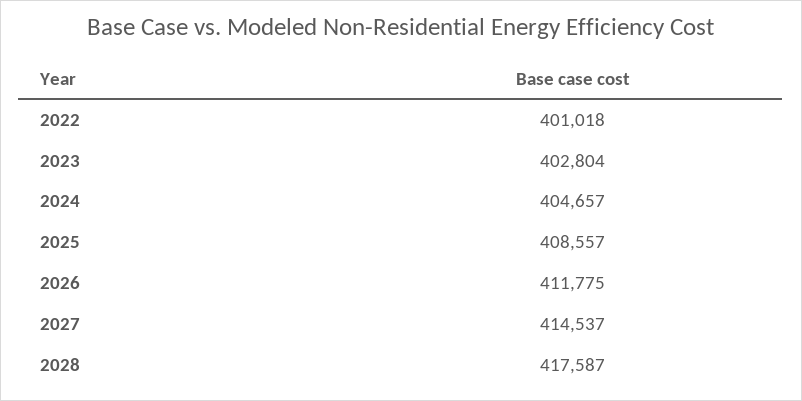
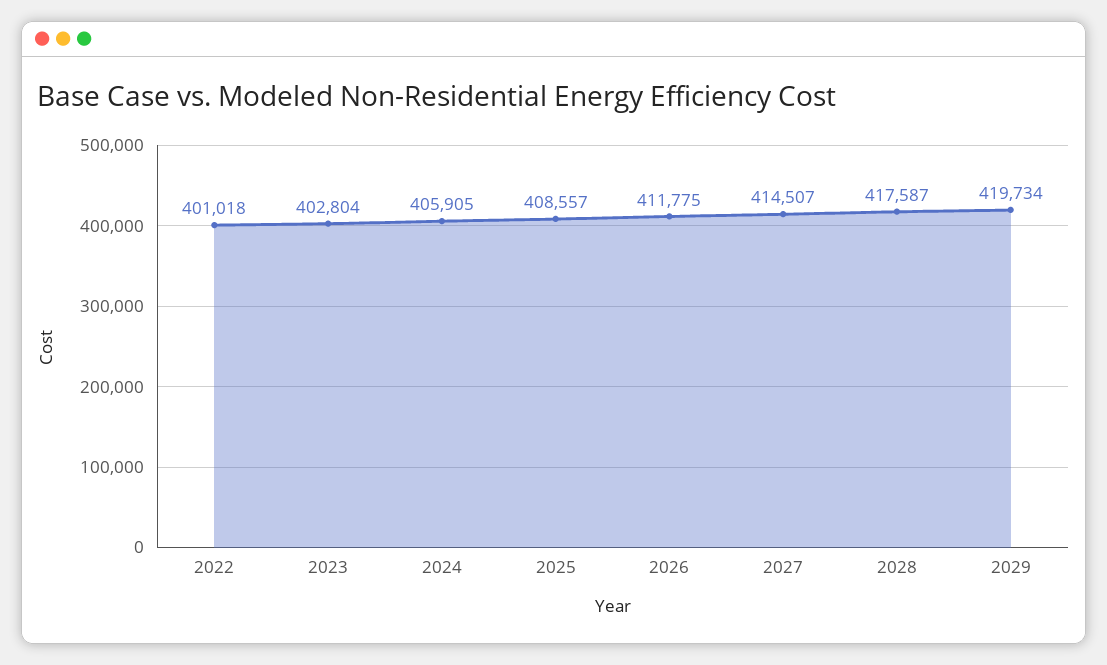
2024: 404657 -> 405905
2027: 414537 -> 414507
2029: none -> 419734

